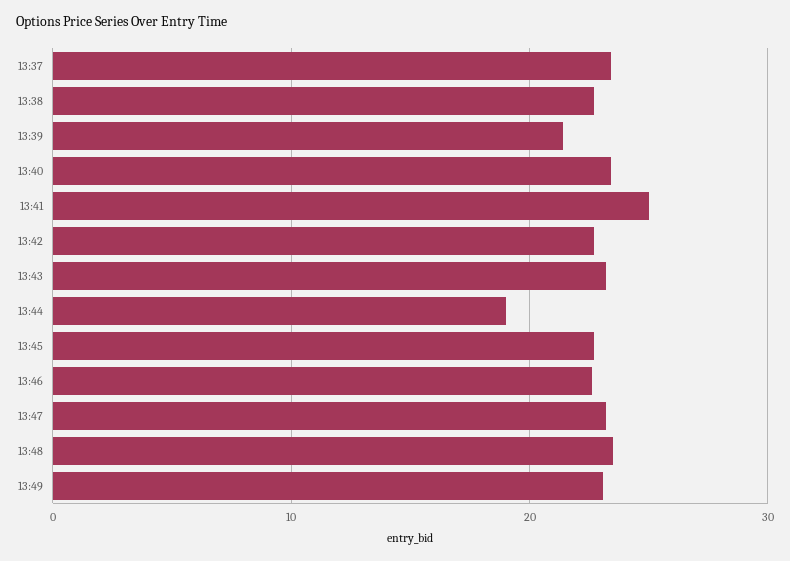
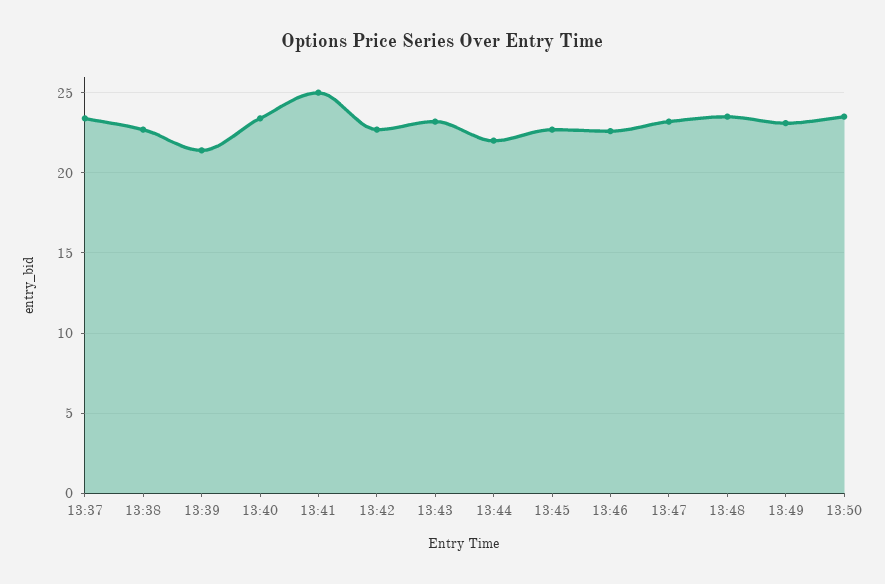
13:44: 19 -> 22
13:50: none -> 23.5

